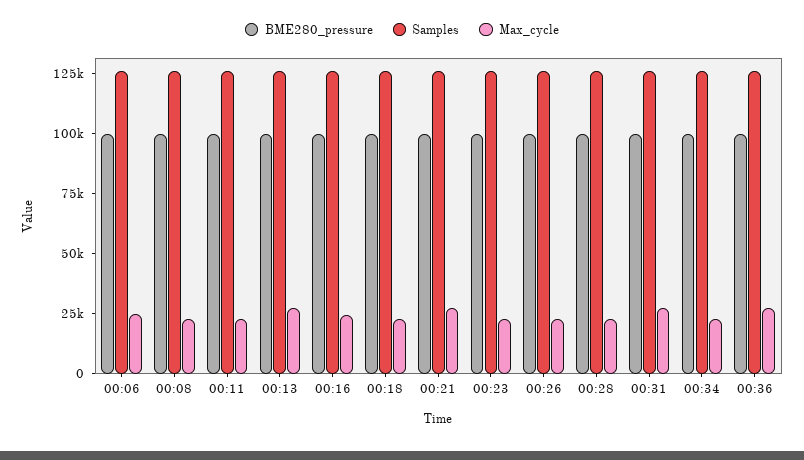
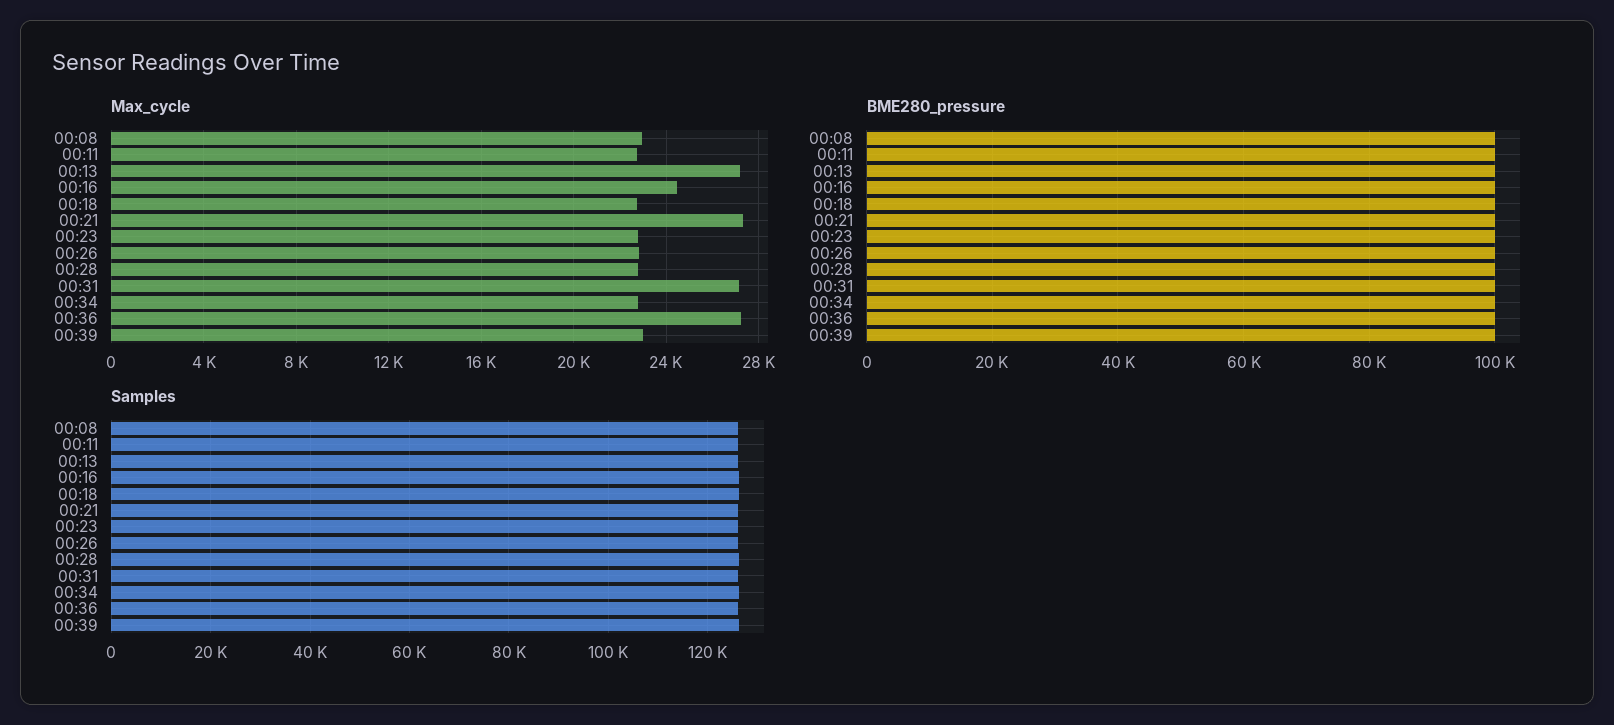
BME280_pressure, 00:06: 100000 -> none
Samples, 00:06: 125000 -> none
Max_cycle, 00:06: 25000 -> none
Max_cycle, 00:39: none -> 23000
BME280_pressure, 00:39: none -> 100000
Samples, 00:39: none -> 126000

